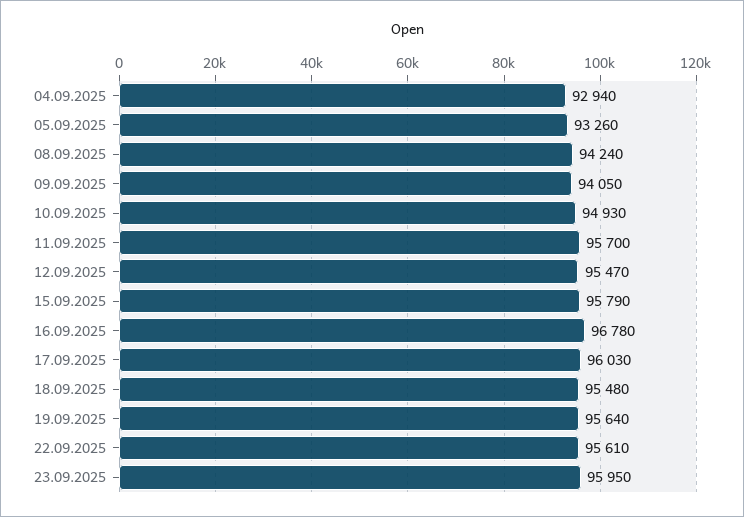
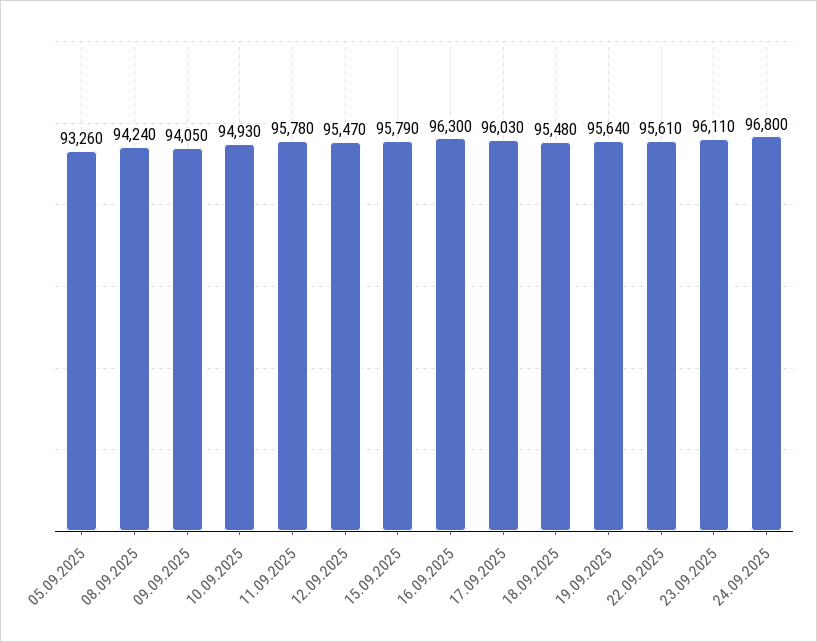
04.09.2025: 92940 -> none
11.09.2025: 95700 -> 95780
16.09.2025: 96780 -> 96300
23.09.2025: 95950 -> 96110
24.09.2025: none -> 96800

